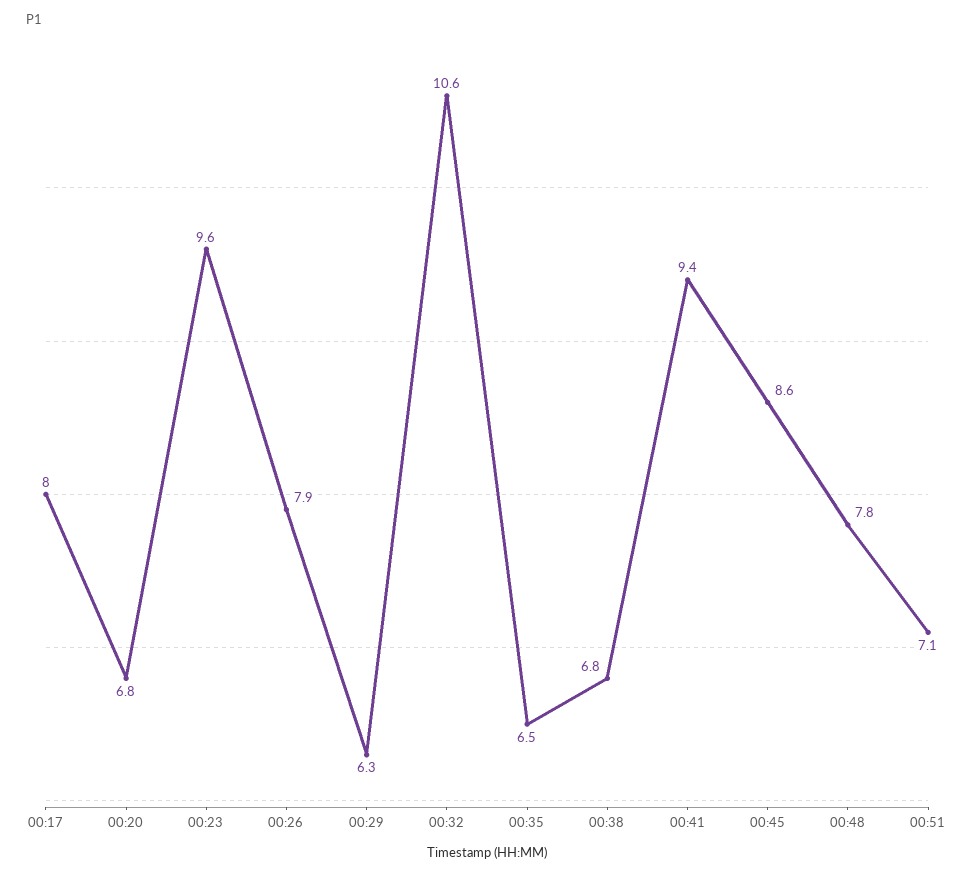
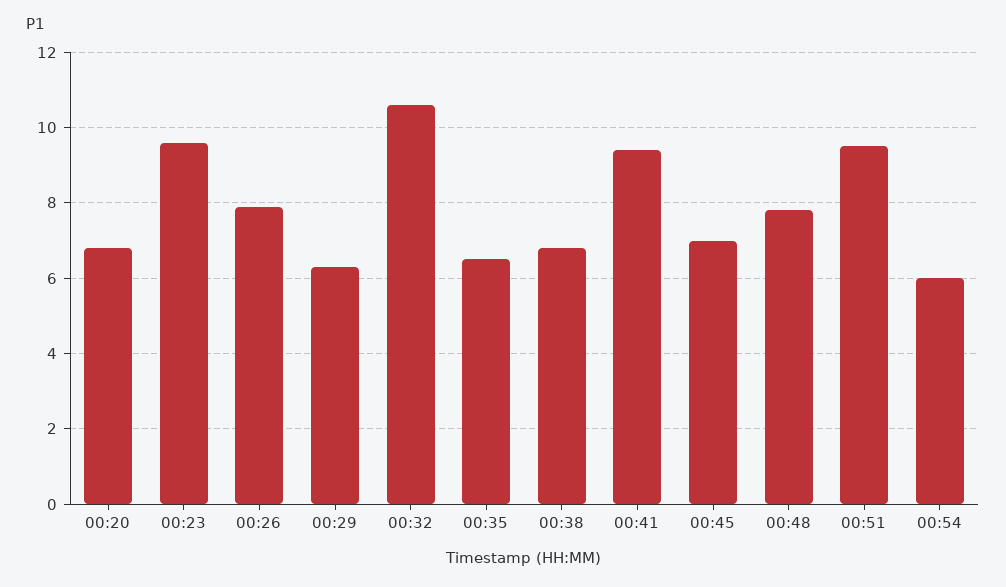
00:17: 8 -> none
00:45: 8.6 -> 7
00:51: 7.1 -> 9.5
00:54: none -> 6

